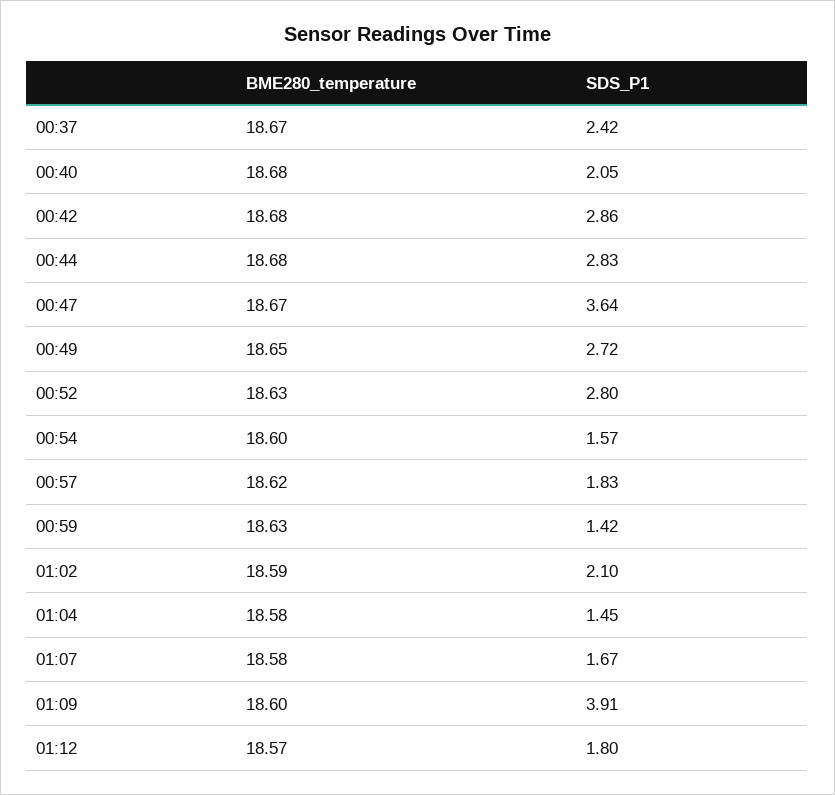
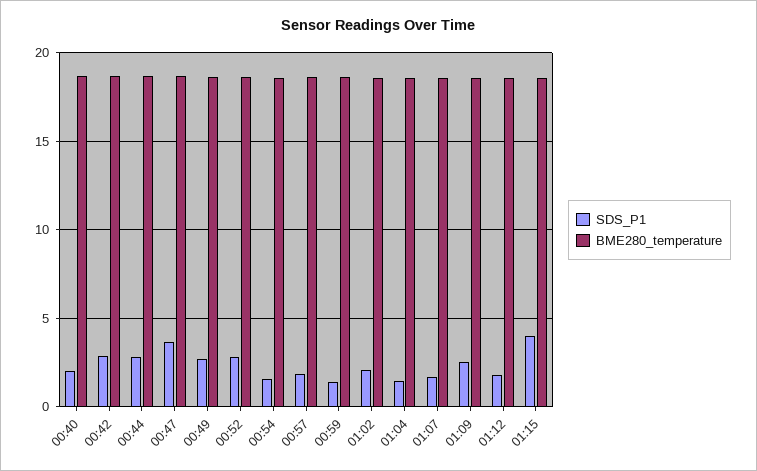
BME280_temperature, 00:37: 18.67 -> none
SDS_P1, 00:37: 2.42 -> none
SDS_P1, 01:09: 3.91 -> 2.5
SDS_P1, 01:15: none -> 4
BME280_temperature, 01:15: none -> 18.5

